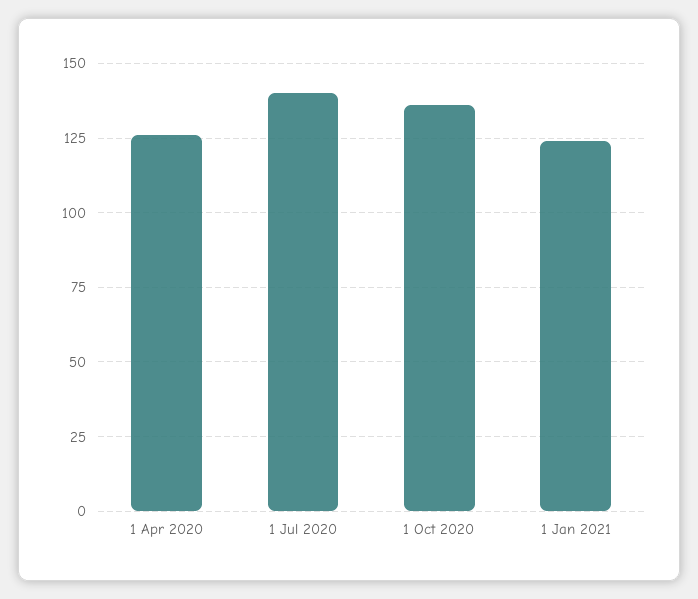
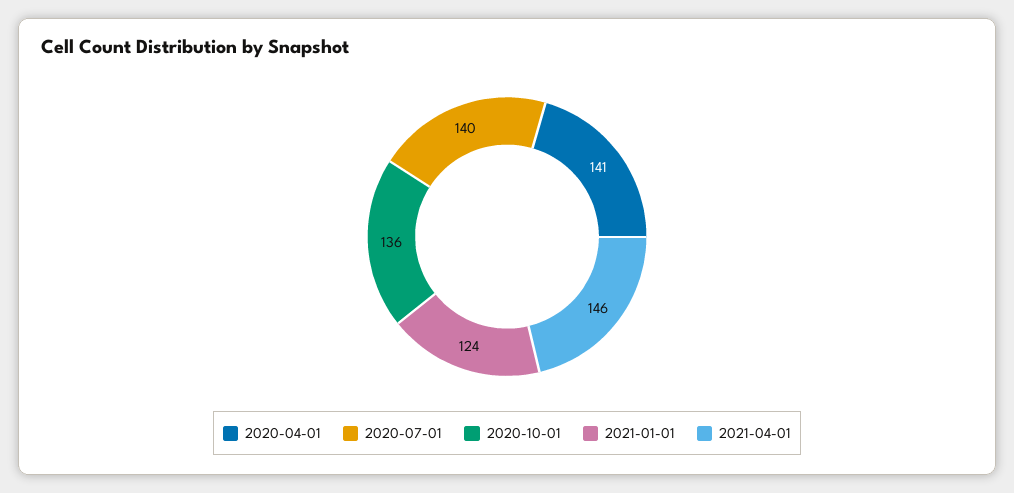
1 Apr 2020: 125 -> 141
2021-04-01: none -> 146

